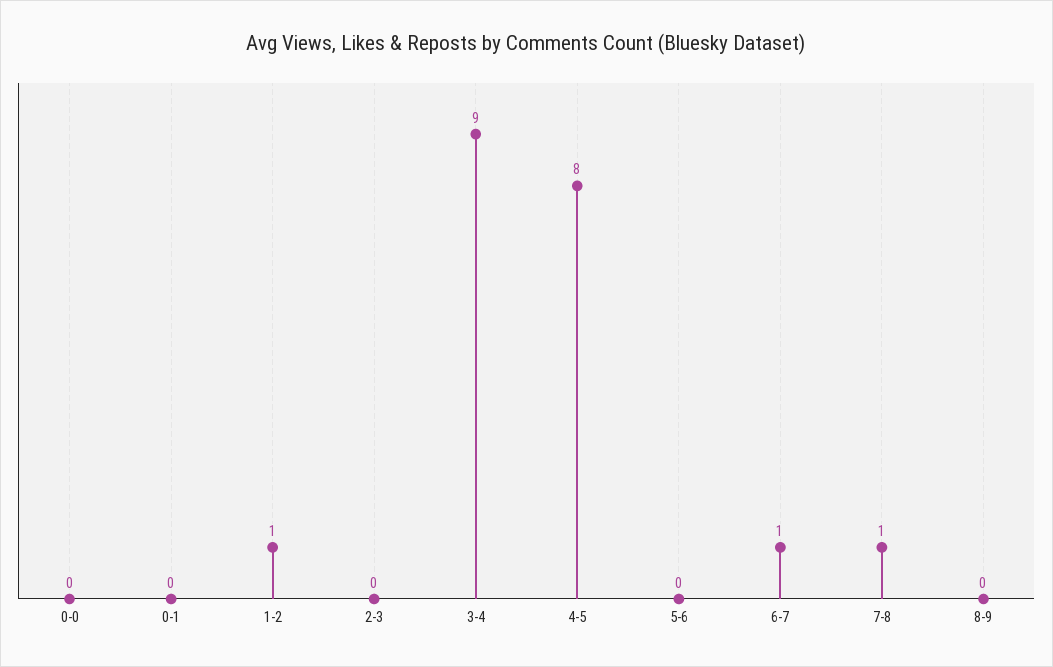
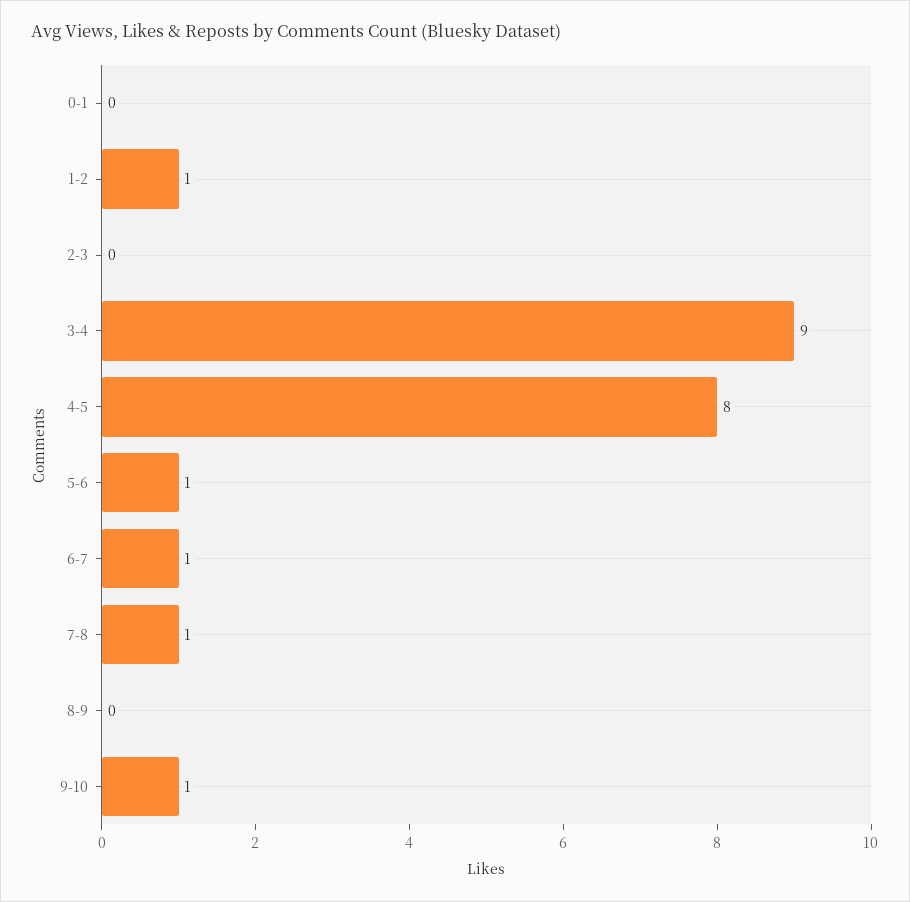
0-0: 0 -> none
5-6: 0 -> 1
9-10: none -> 1

